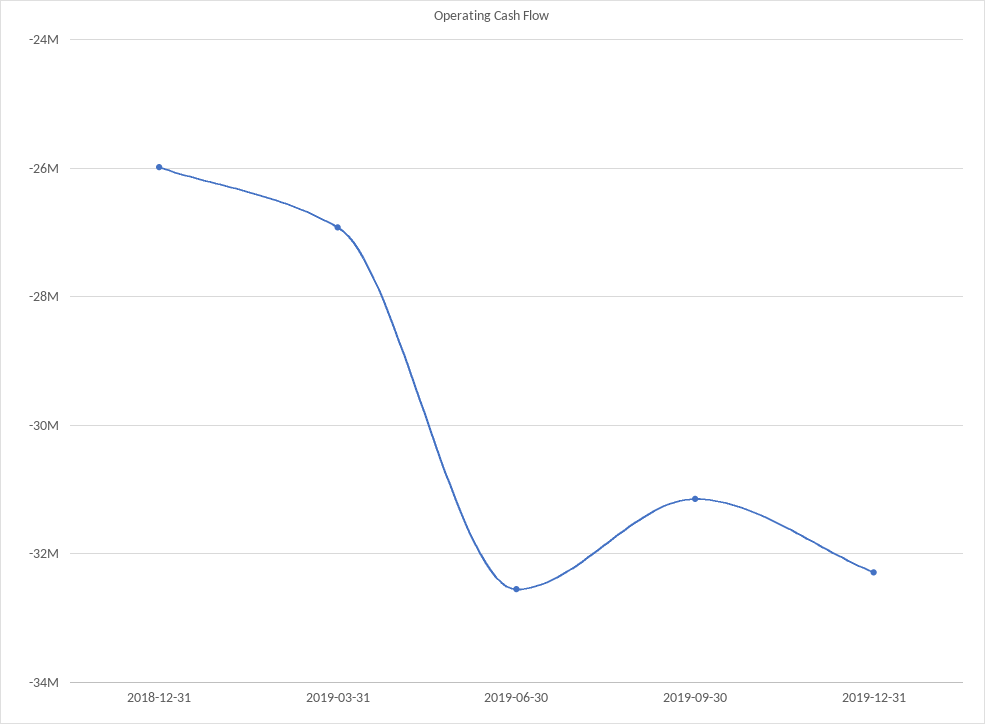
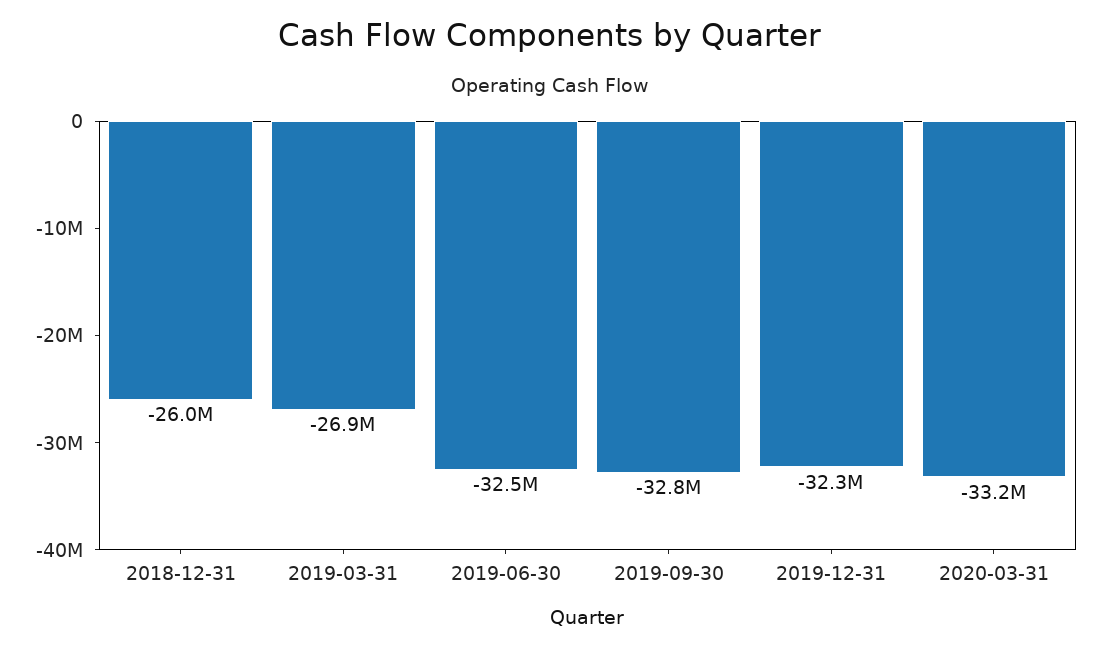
2019-09-30: -31200000 -> -32800000
2020-03-31: none -> -33200000

